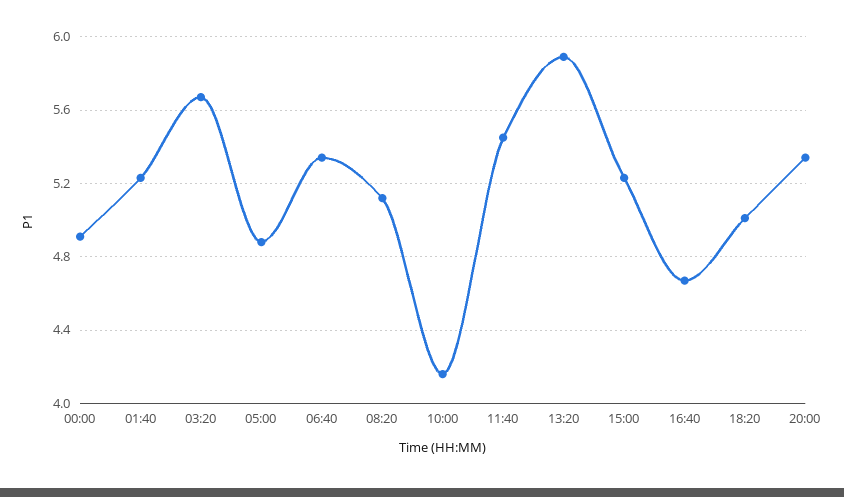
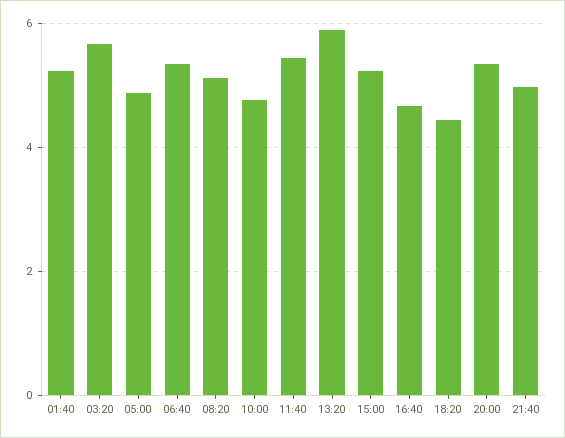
00:00: 4.9 -> none
10:00: 4.15 -> 4.8
18:20: 5 -> 4.4
21:40: none -> 5

